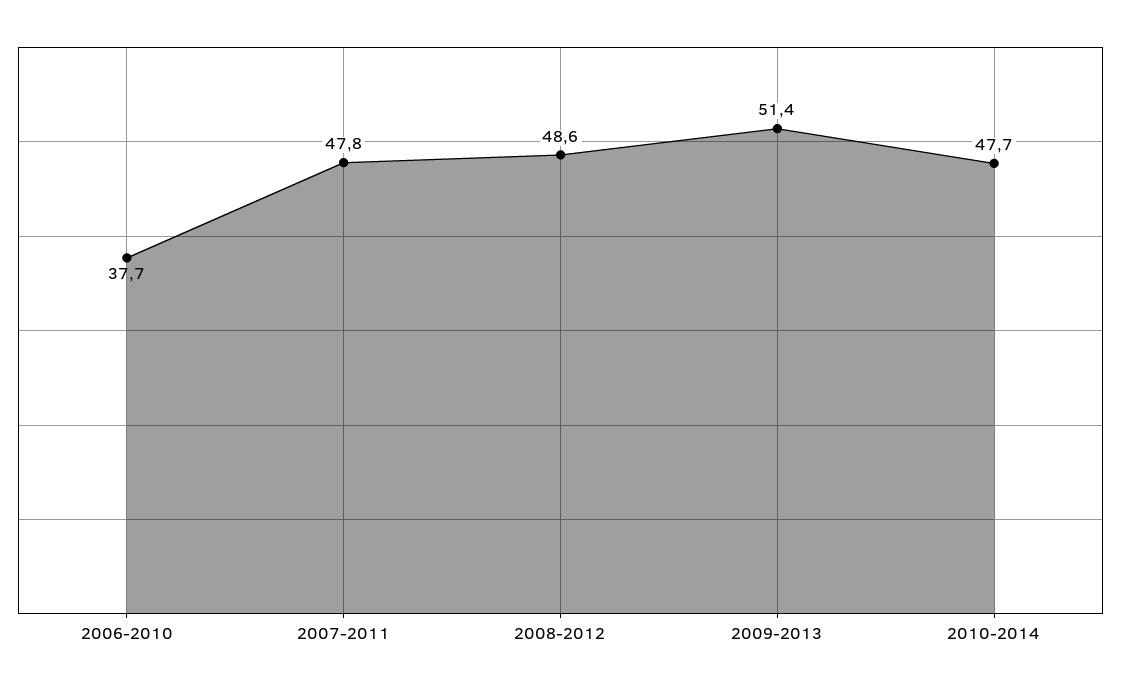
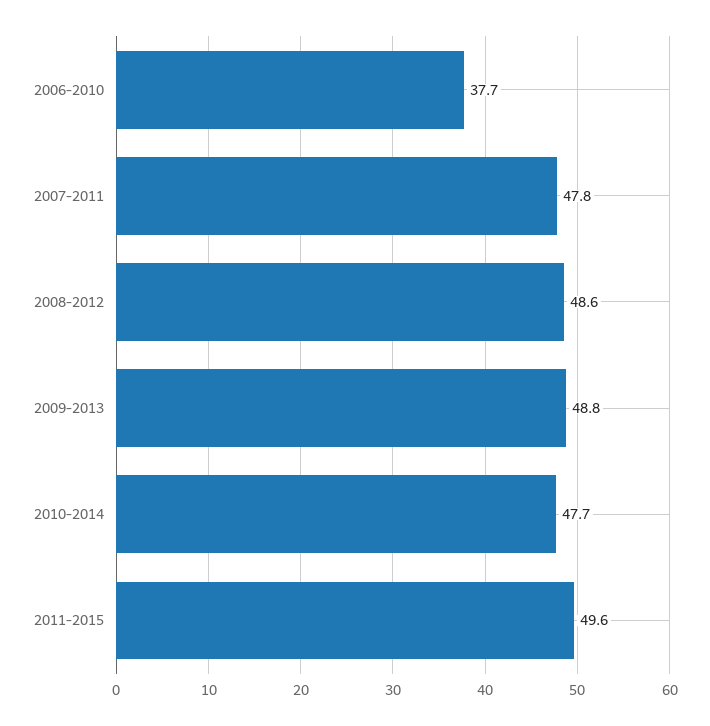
2009-2013: 51.4 -> 48.8
2011-2015: none -> 49.6

